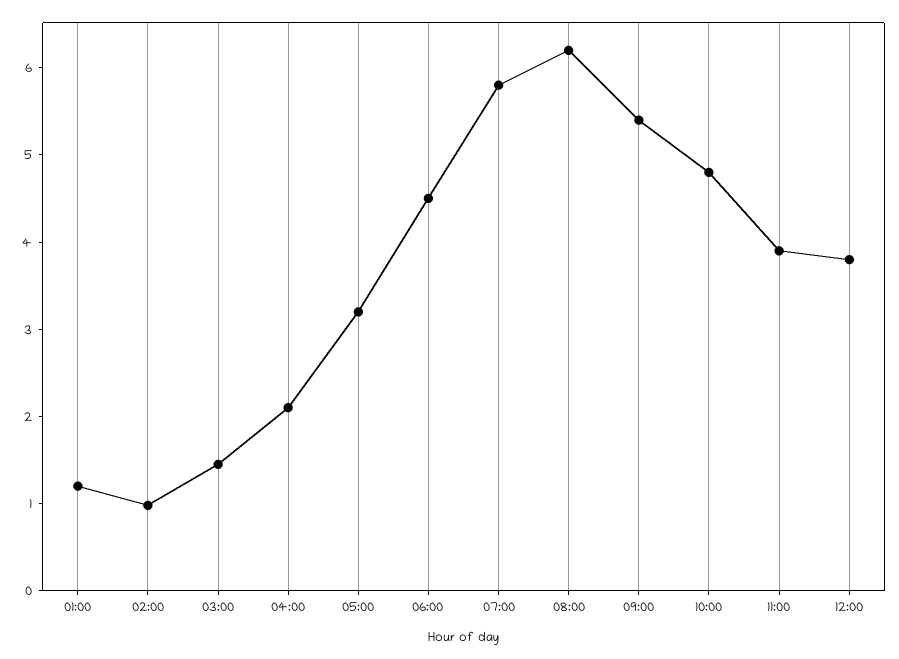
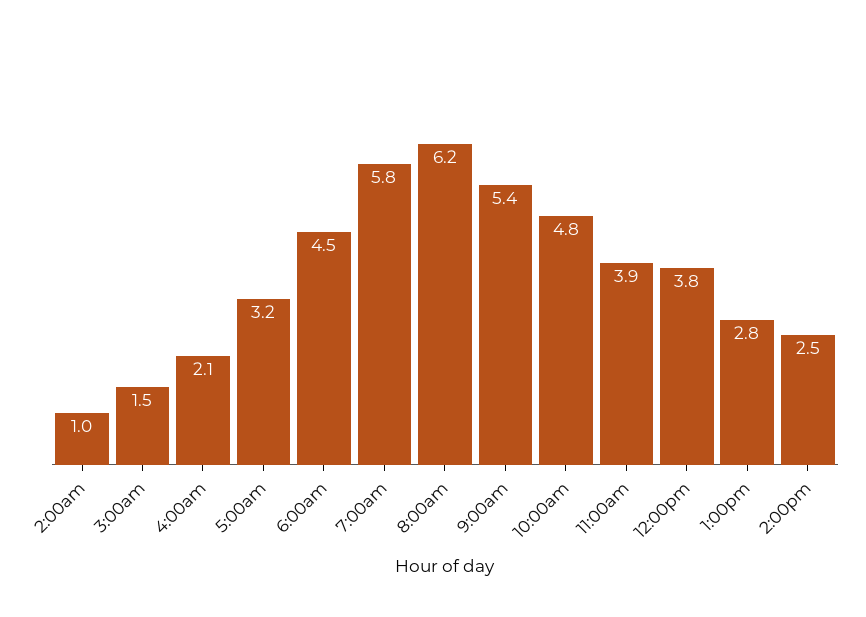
01:00: 1.2 -> none
1:00pm: none -> 2.8
2:00pm: none -> 2.5

